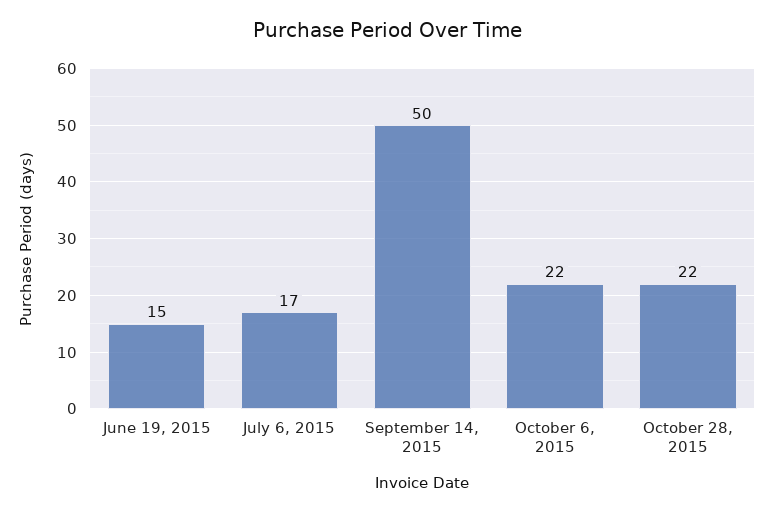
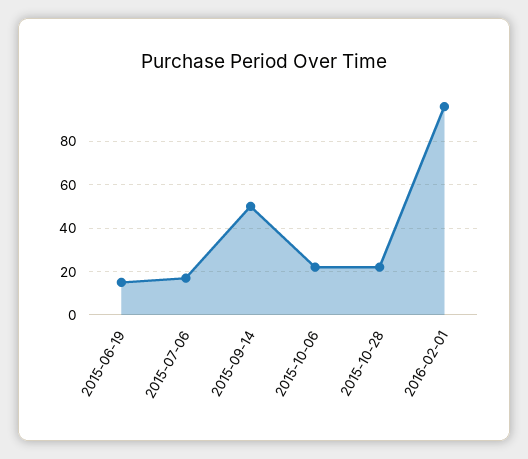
2016-02-01: none -> 95

